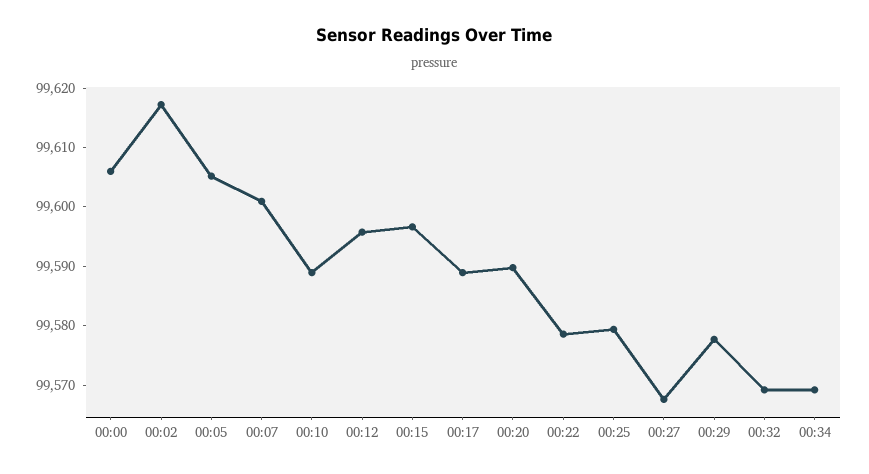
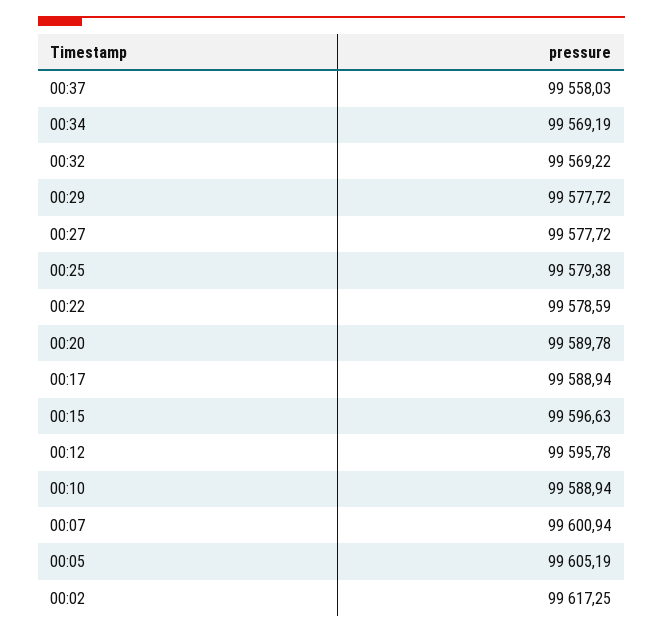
00:00: 99606 -> none
00:27: 99568 -> 99577.72
00:37: none -> 99558.03

